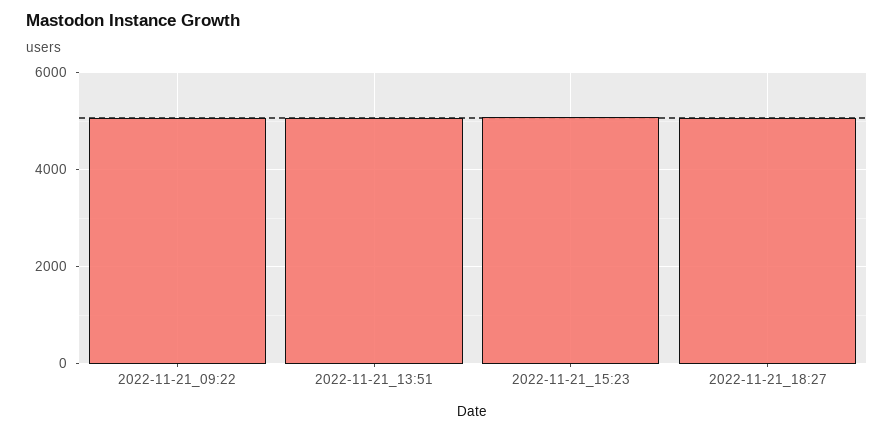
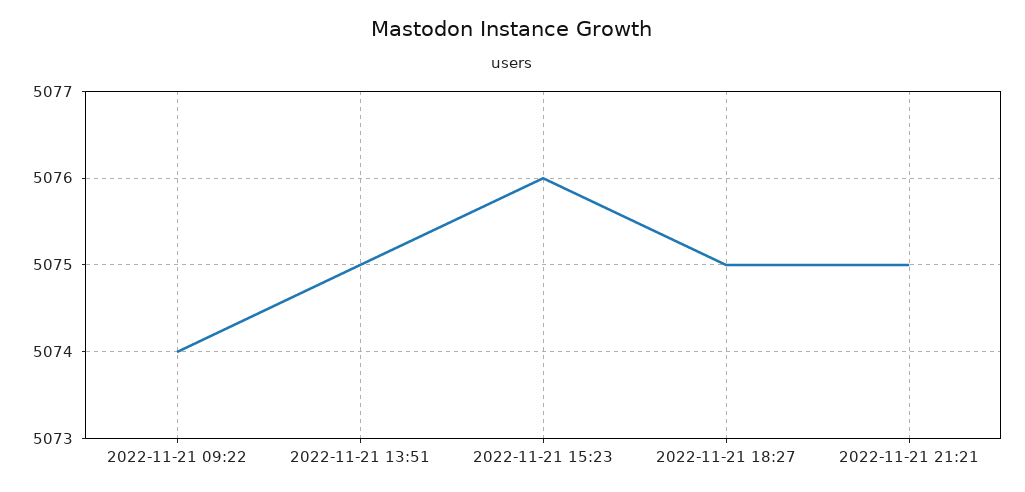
2022-11-21 21:21: none -> 5075

